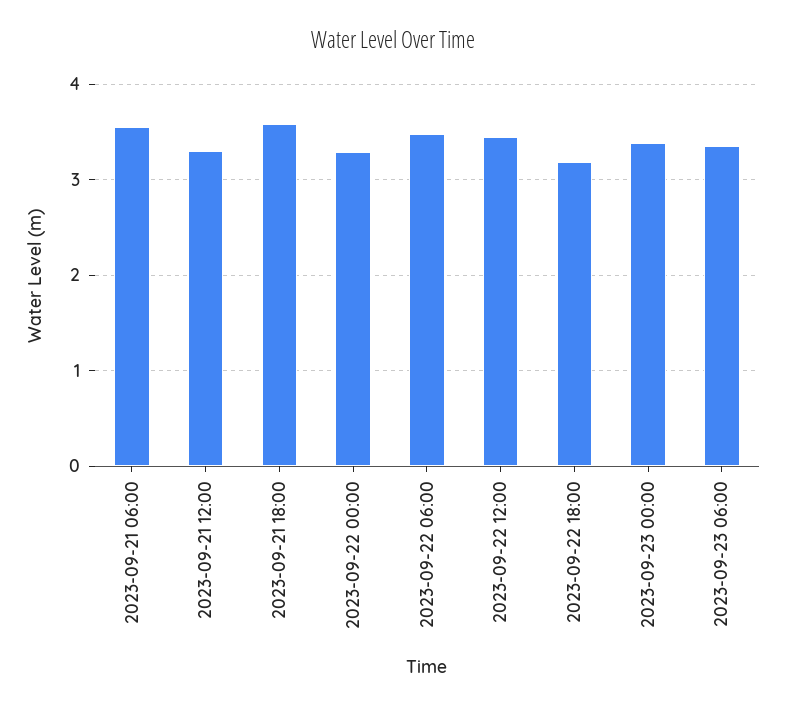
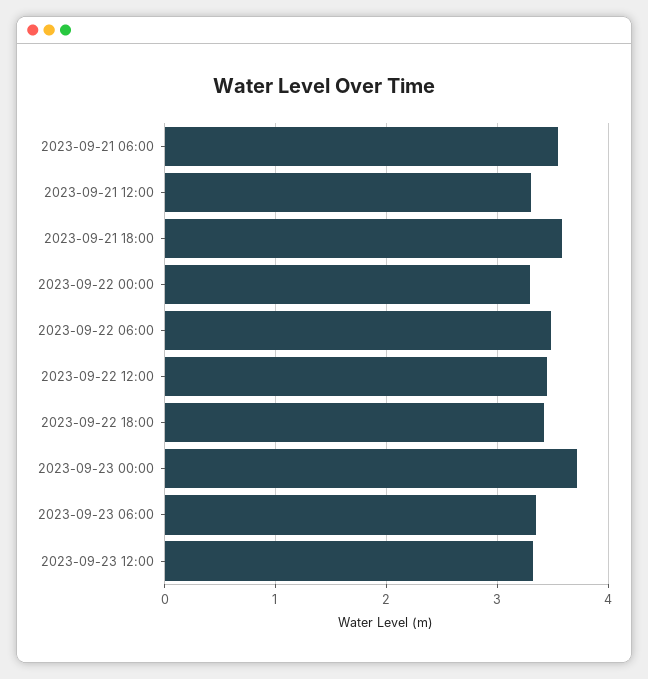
2023-09-22 18:00: 3.2 -> 3.4
2023-09-23 00:00: 3.4 -> 3.7
2023-09-23 12:00: none -> 3.3

